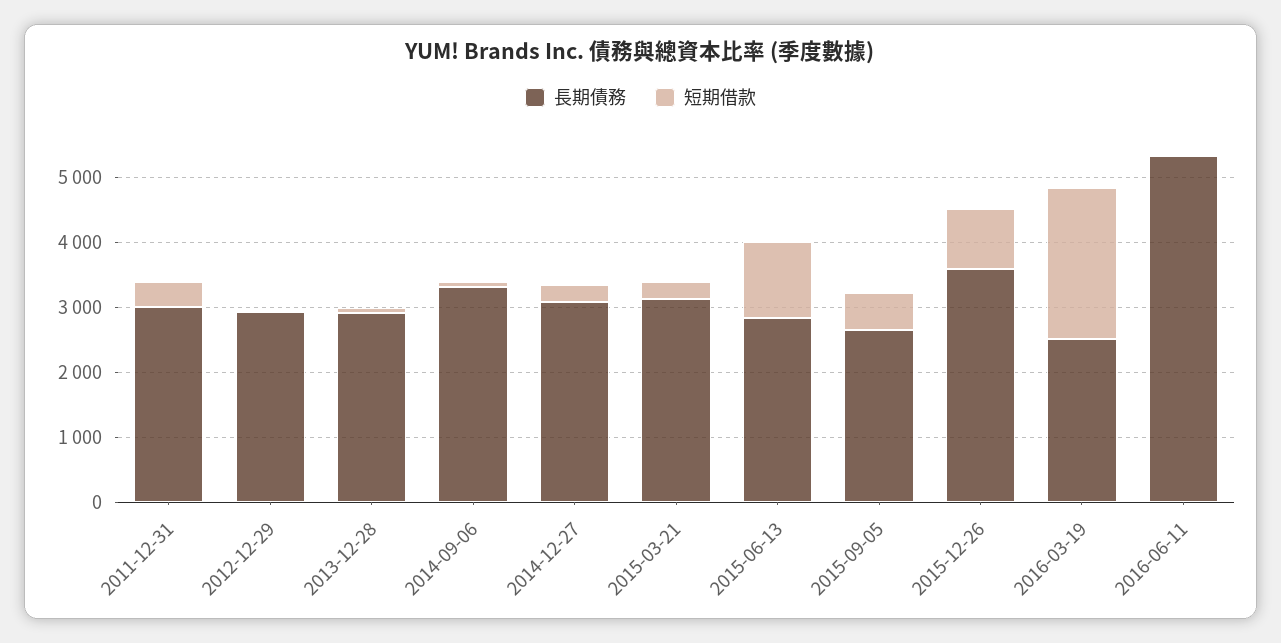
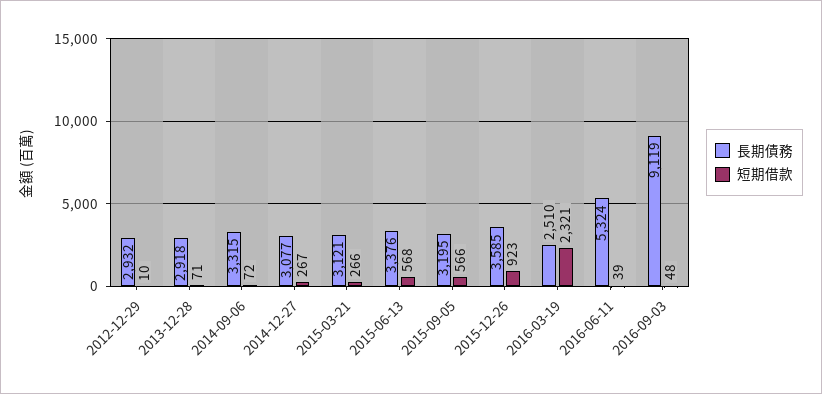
長期債務, 2011-12-31: 3000 -> none
短期借款, 2011-12-31: 400 -> none
長期債務, 2015-06-13: 2800 -> 3376
短期借款, 2015-06-13: 1200 -> 568
長期債務, 2015-09-05: 2600 -> 3195
長期債務, 2016-09-03: none -> 9119
短期借款, 2016-09-03: none -> 48

